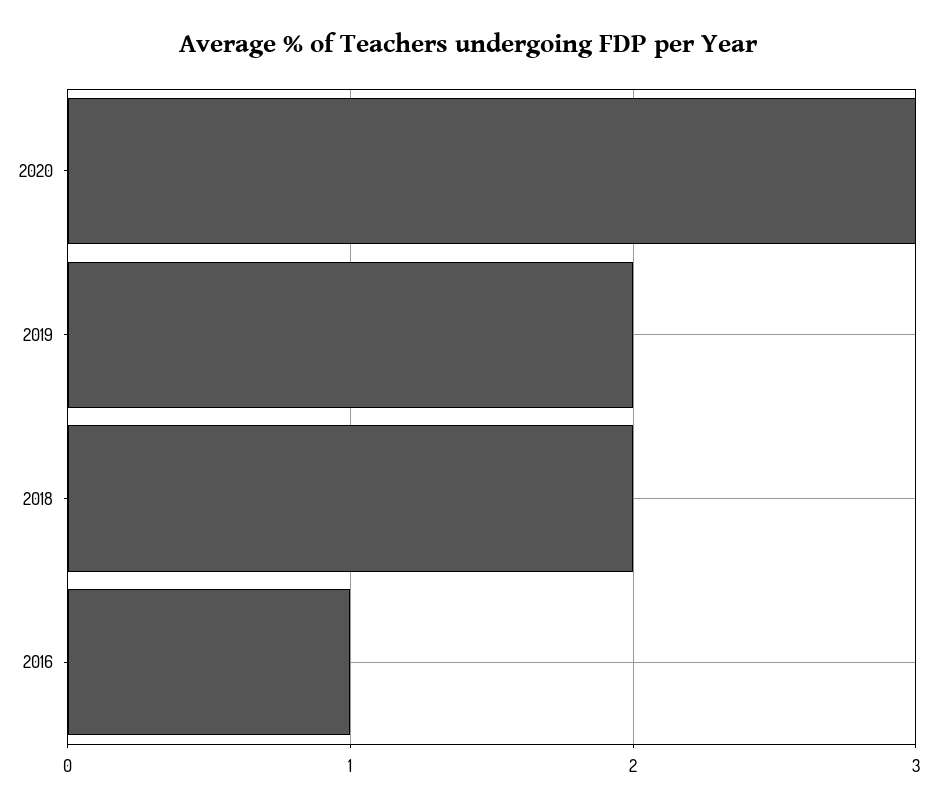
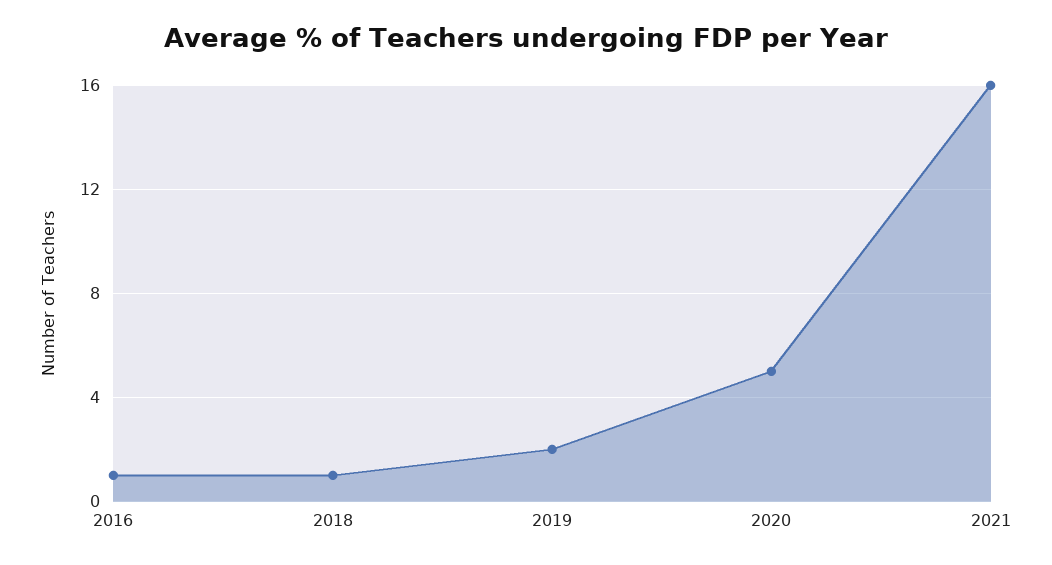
2020: 3 -> 5
2018: 2 -> 1
2021: none -> 16

